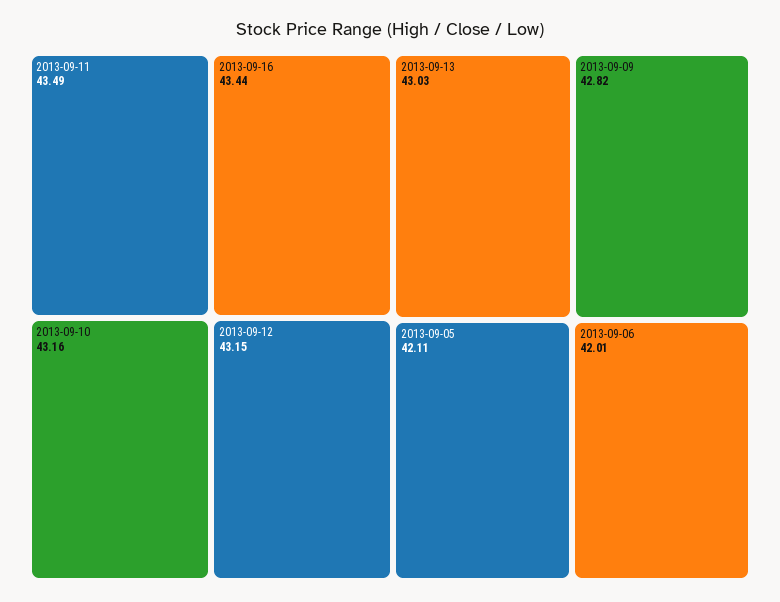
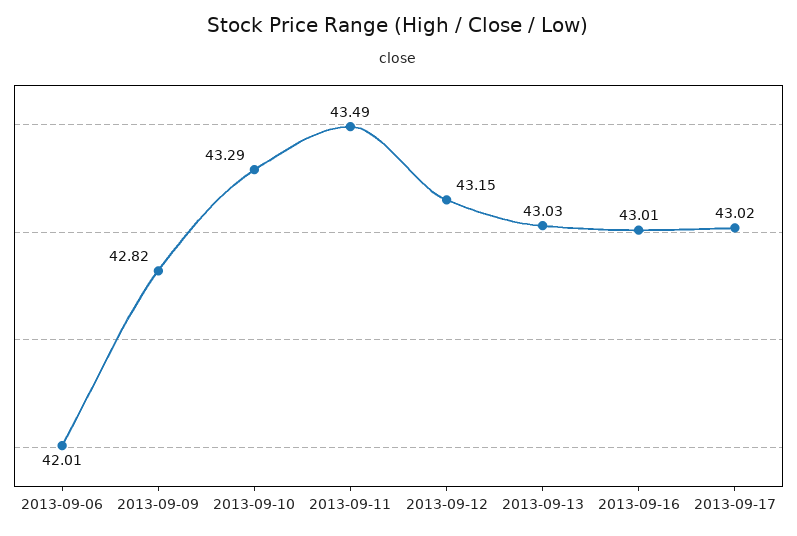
2013-09-16: 43.44 -> 43.01
2013-09-10: 43.16 -> 43.29
2013-09-05: 42.11 -> none
2013-09-17: none -> 43.02

